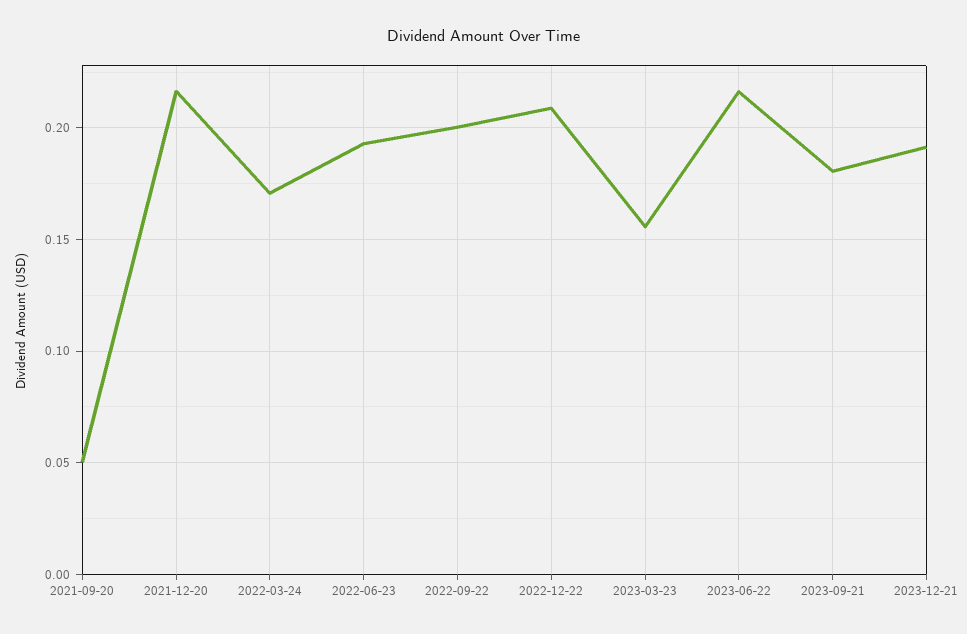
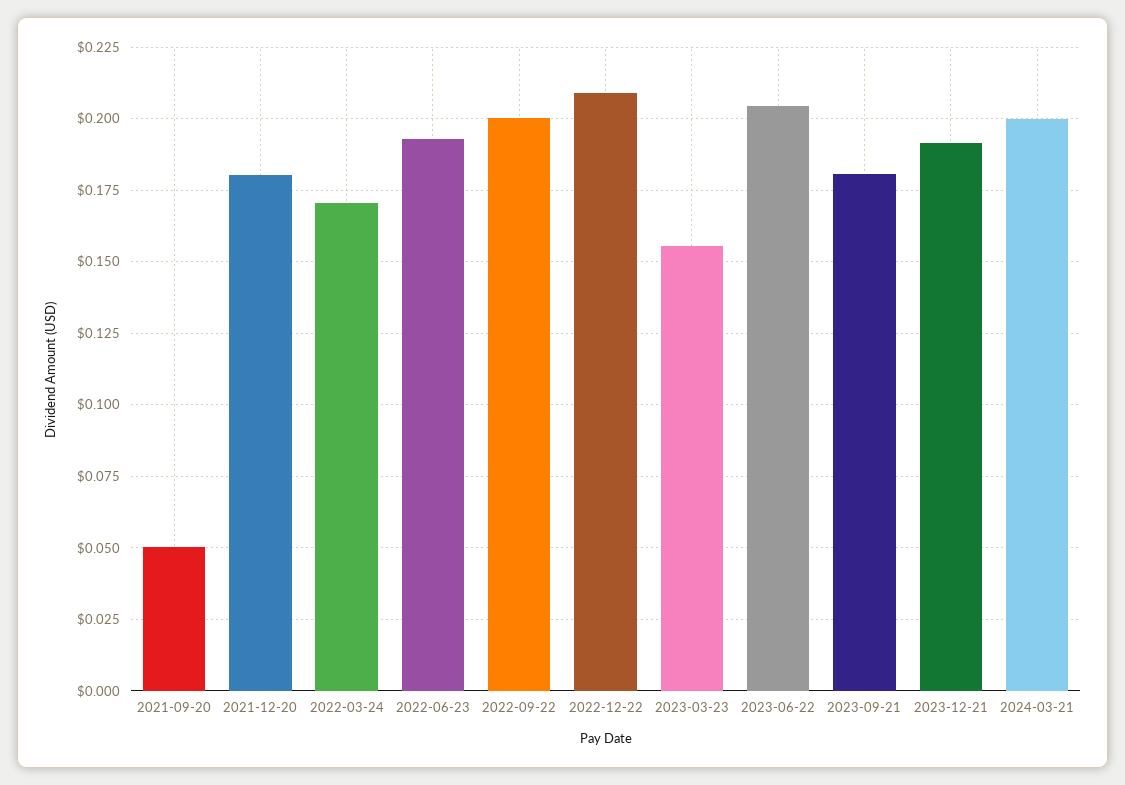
2021-12-20: 0.215 -> 0.18
2023-06-22: 0.215 -> 0.205
2024-03-21: none -> 0.2

